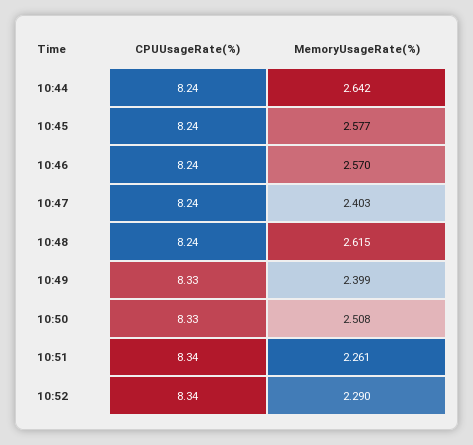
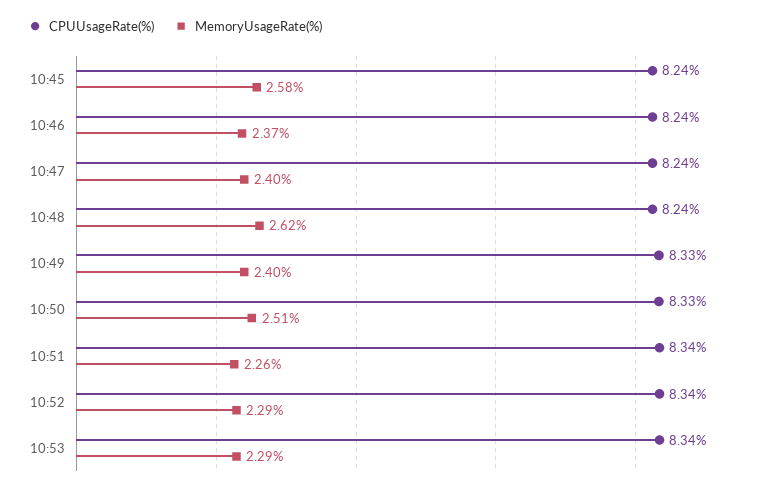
CPUUsageRate(%), 10:44: 8.24 -> none
MemoryUsageRate(%), 10:44: 2.642 -> none
MemoryUsageRate(%), 10:46: 2.57 -> 2.37
CPUUsageRate(%), 10:53: none -> 8.34
MemoryUsageRate(%), 10:53: none -> 2.29

